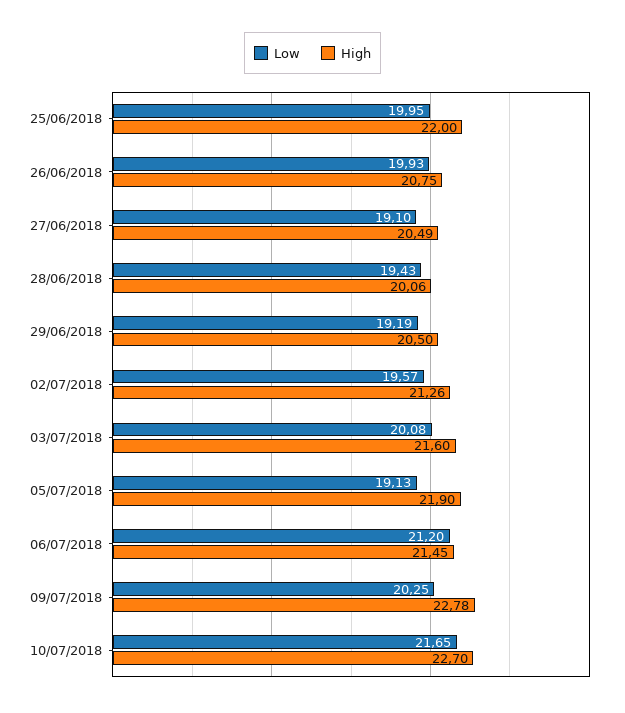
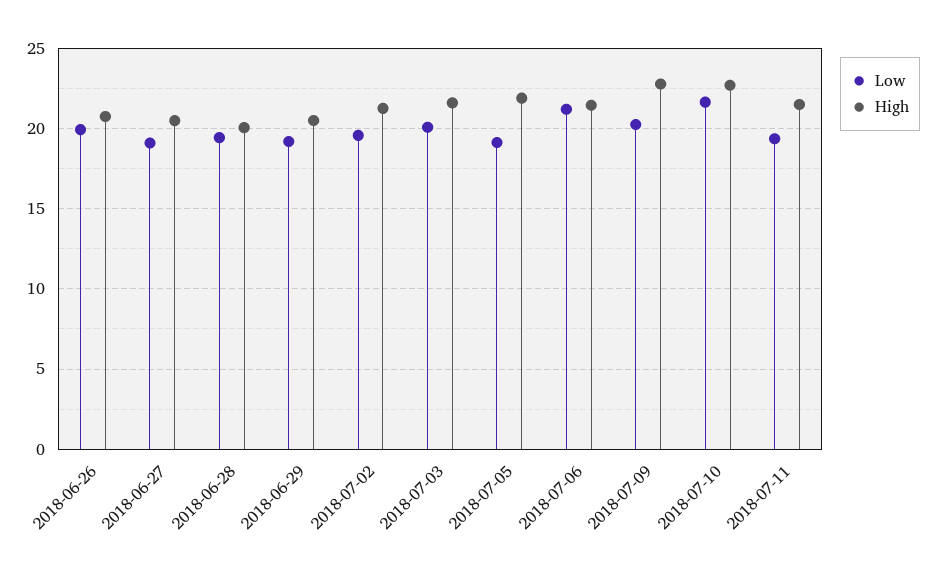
Low, 25/06/2018: 19.95 -> none
High, 25/06/2018: 22 -> none
Low, 2018-07-11: none -> 19.5
High, 2018-07-11: none -> 21.5

